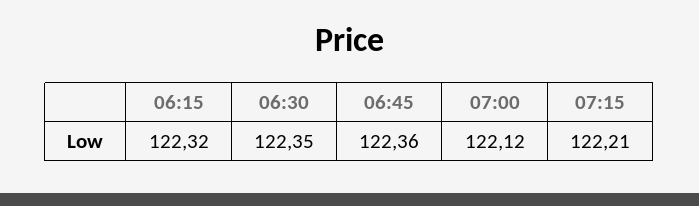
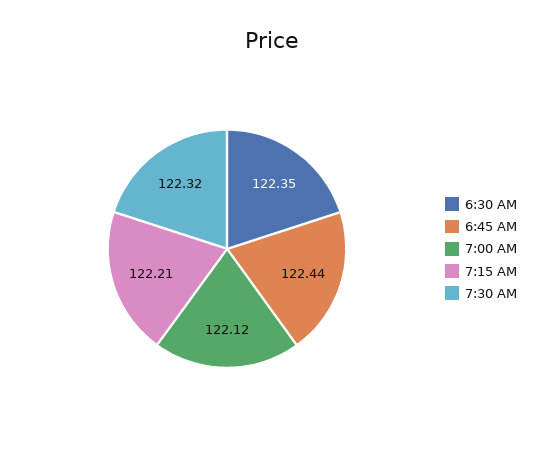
06:15: 122.32 -> none
06:45: 122.36 -> 122.44
7:30 AM: none -> 122.32

